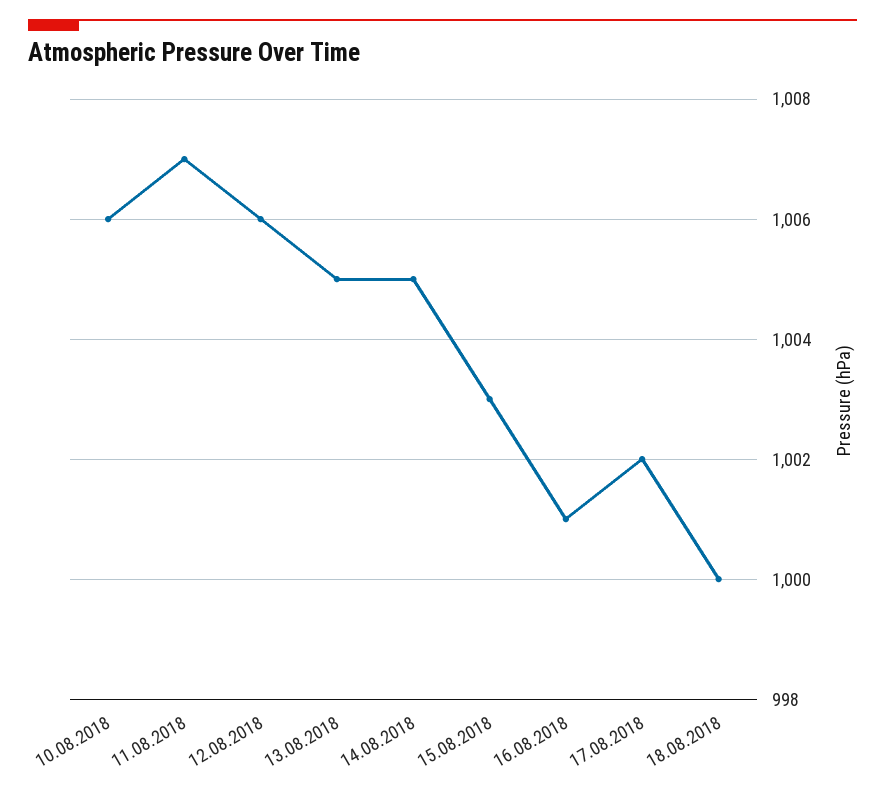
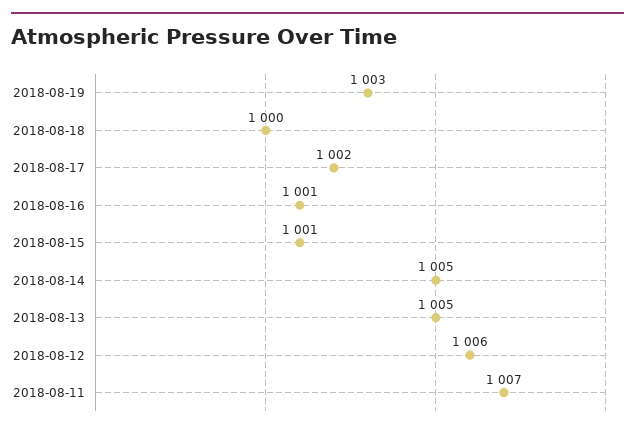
10.08.2018: 1006 -> none
15.08.2018: 1003 -> 1001
2018-08-19: none -> 1003

